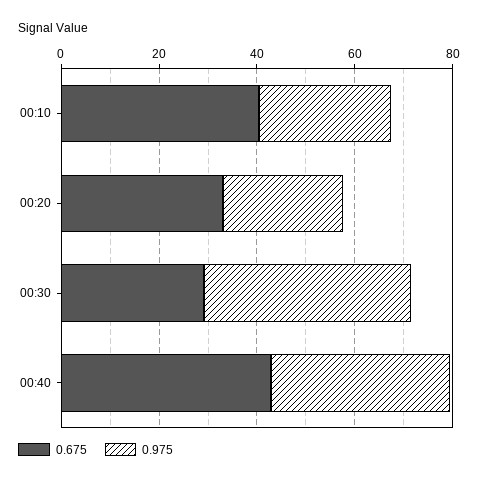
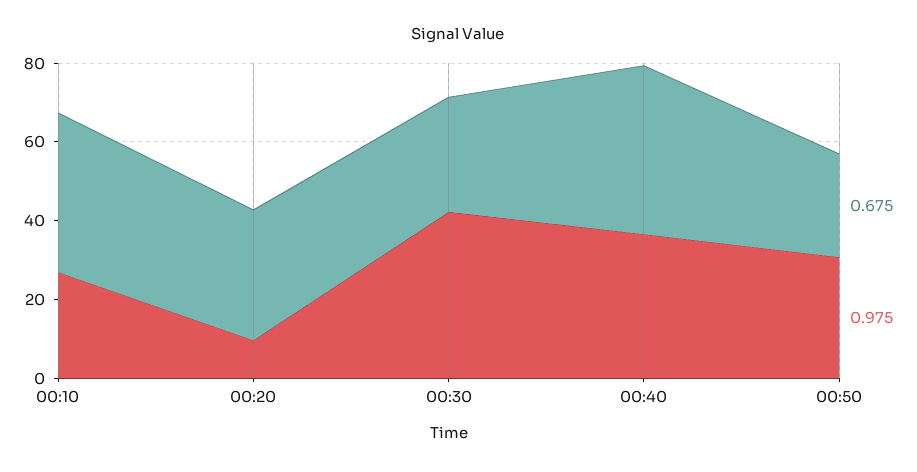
0.975, 00:20: 25 -> 10
0.675, 00:50: none -> 25
0.975, 00:50: none -> 30

